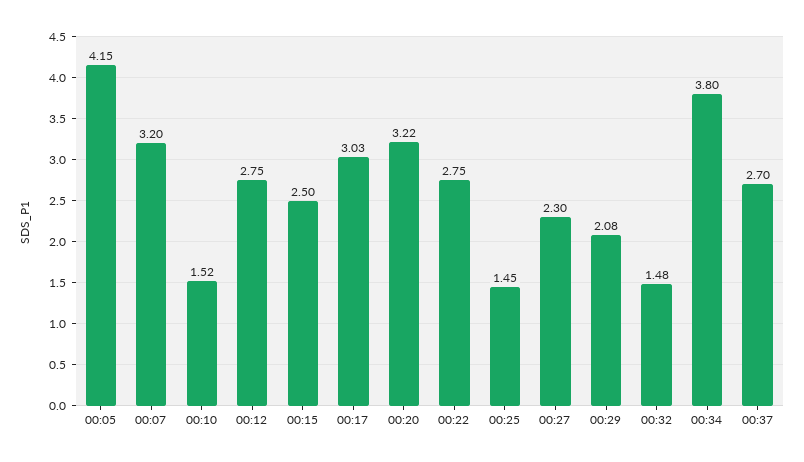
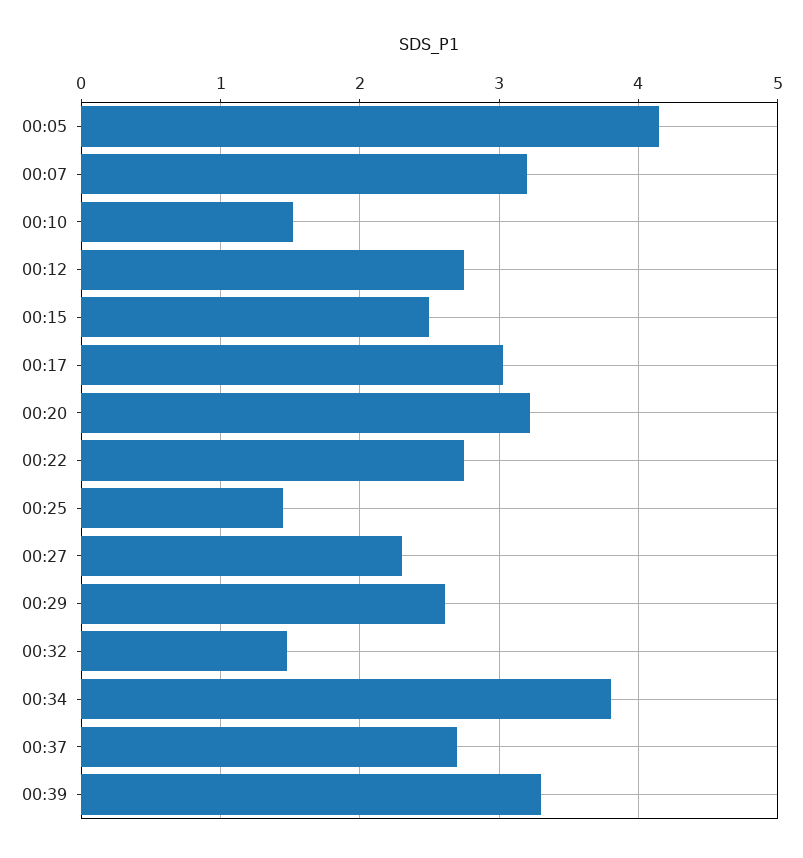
00:29: 2.08 -> 2.6
00:39: none -> 3.3

